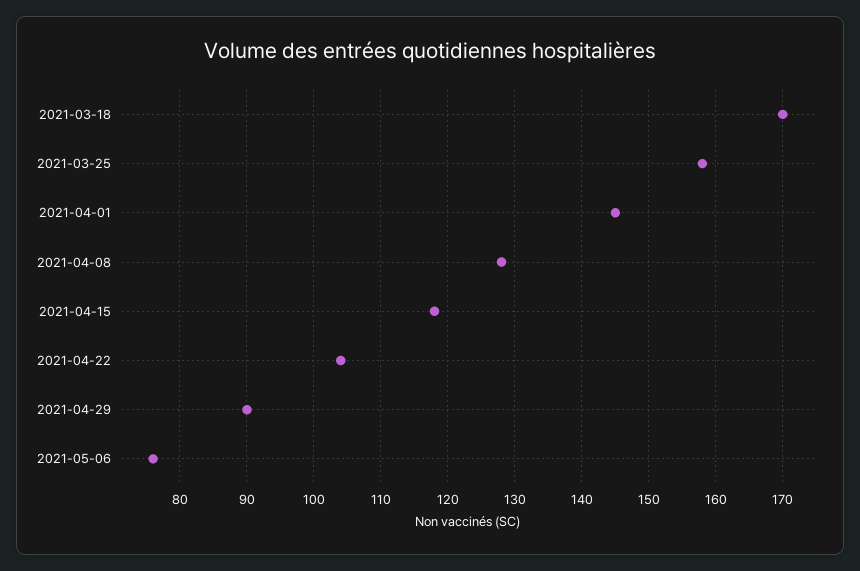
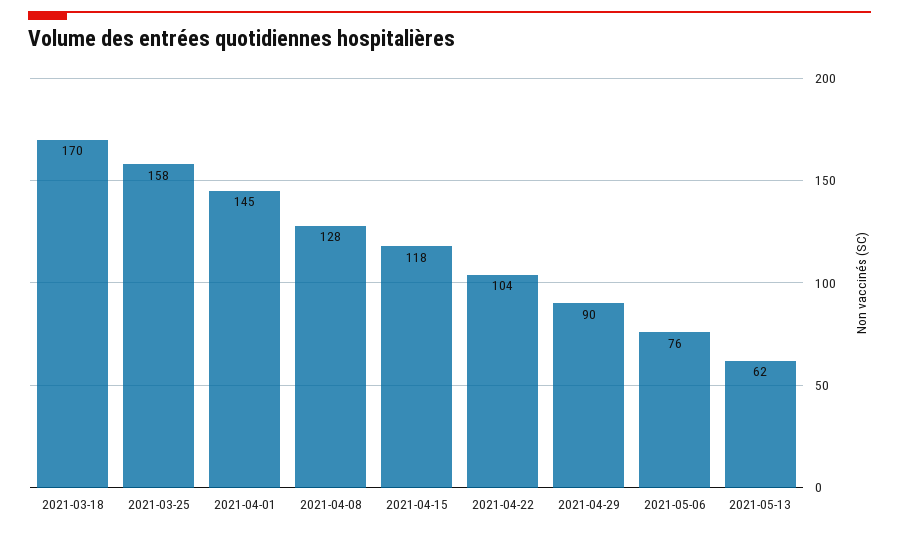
2021-05-13: none -> 62

